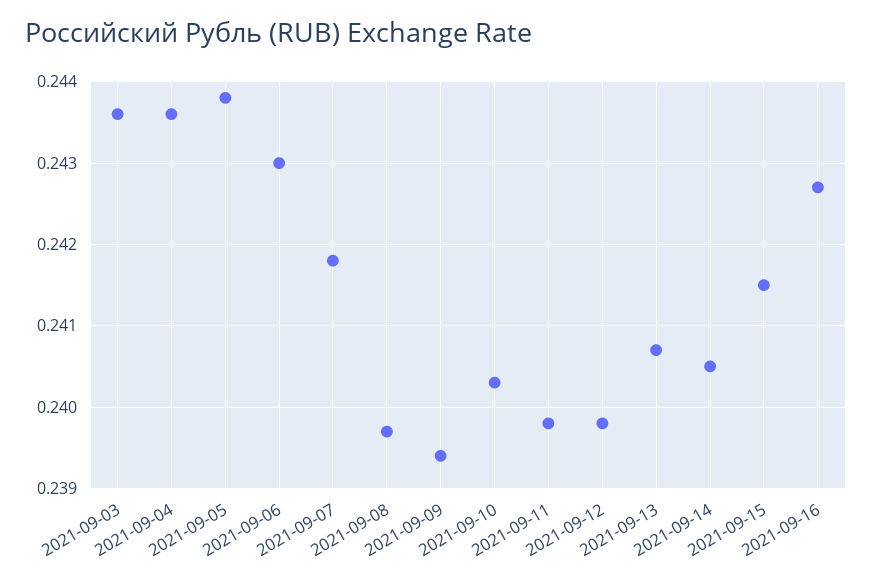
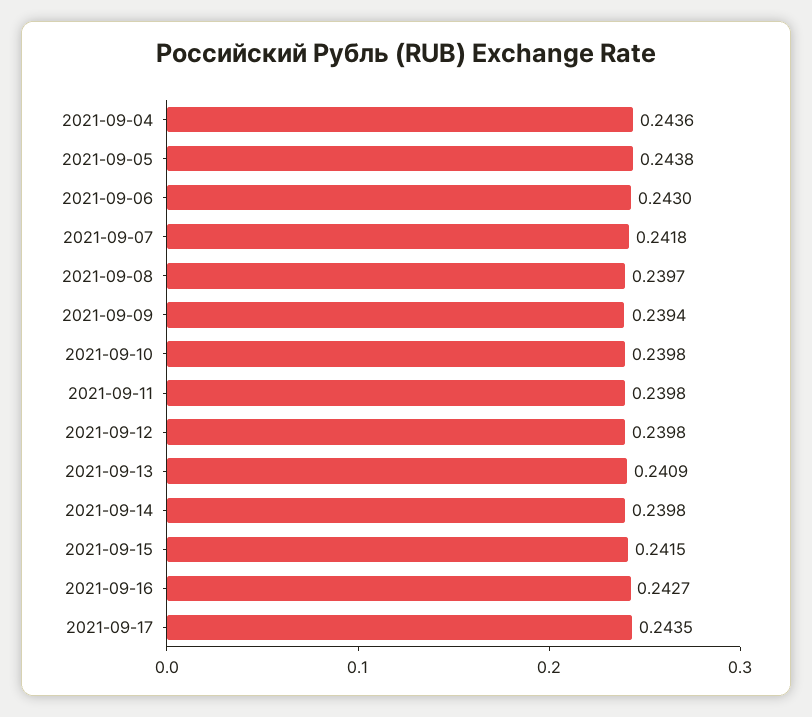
2021-09-03: 0.2436 -> none
2021-09-10: 0.2403 -> 0.2398
2021-09-13: 0.2407 -> 0.2409
2021-09-14: 0.2405 -> 0.2398
2021-09-17: none -> 0.2435

